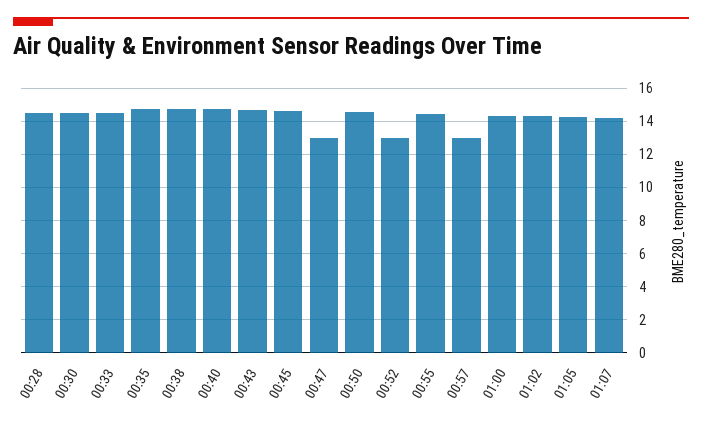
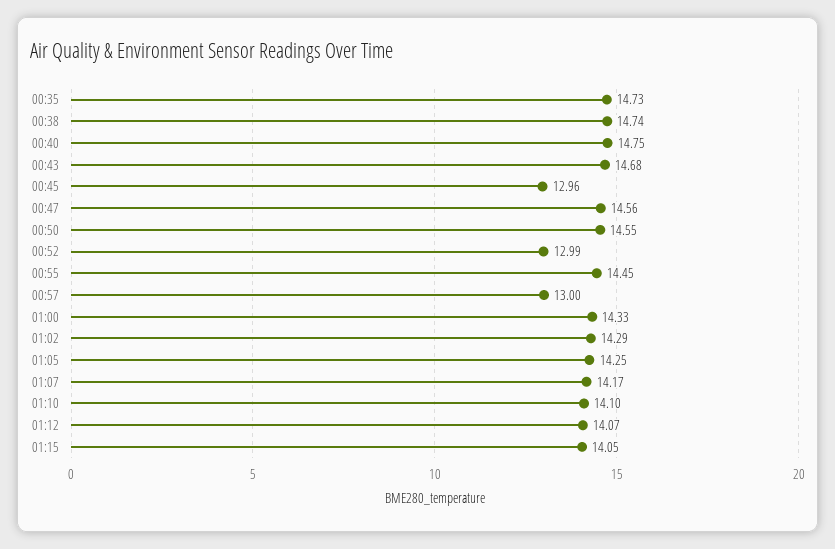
00:28: 14.5 -> none
00:30: 14.5 -> none
00:33: 14.5 -> none
00:45: 14.5 -> 12.96
00:47: 13 -> 14.56
01:10: none -> 14.1
01:12: none -> 14.07
01:15: none -> 14.05

